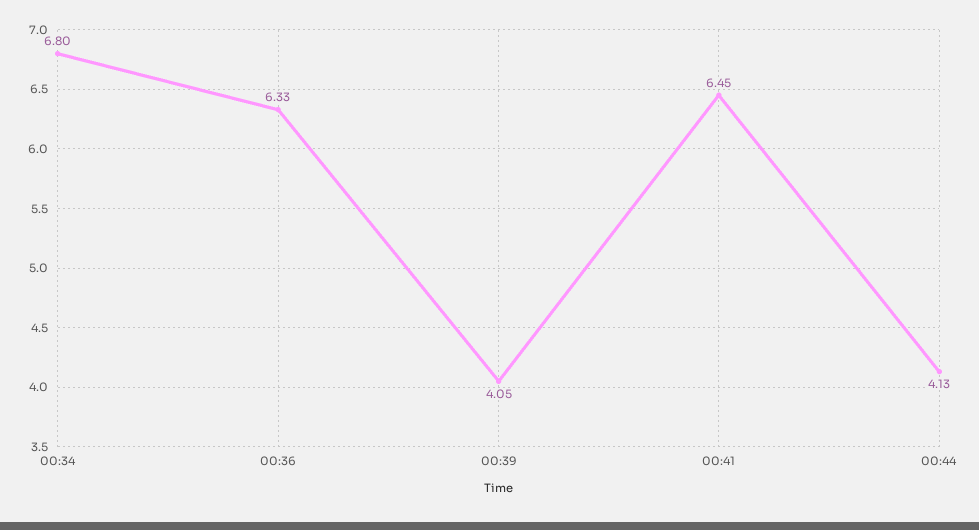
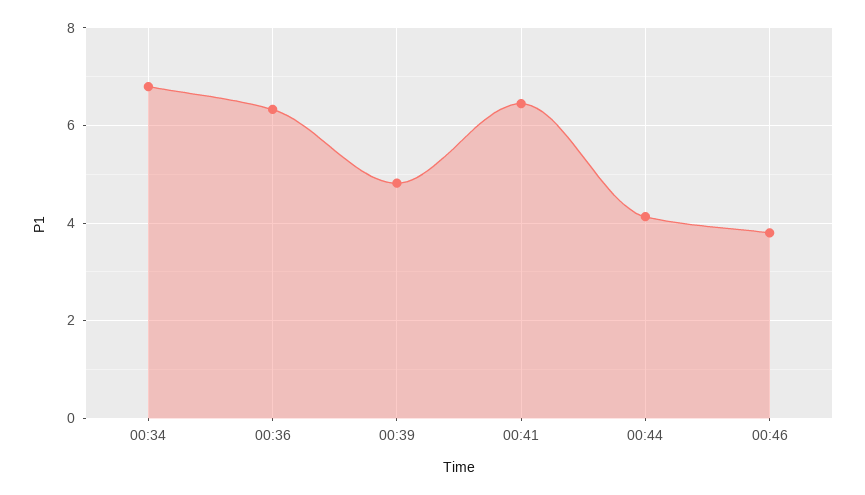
00:39: 4.05 -> 4.8
00:46: none -> 3.8

